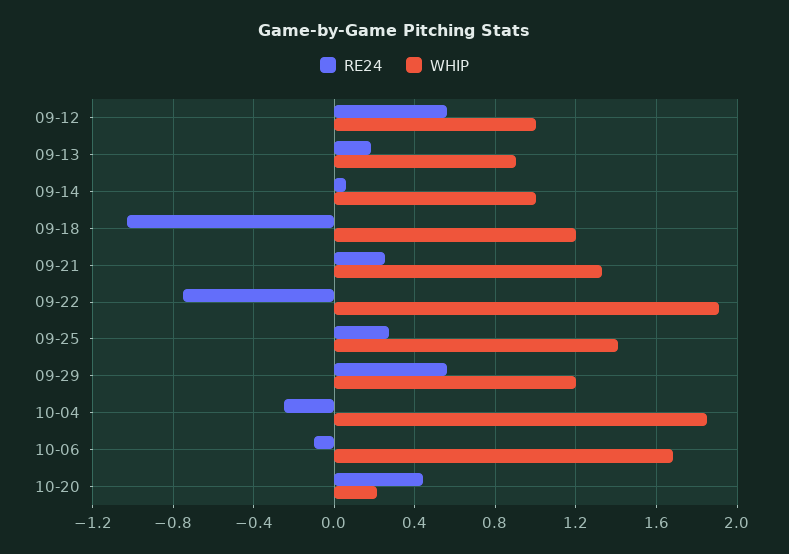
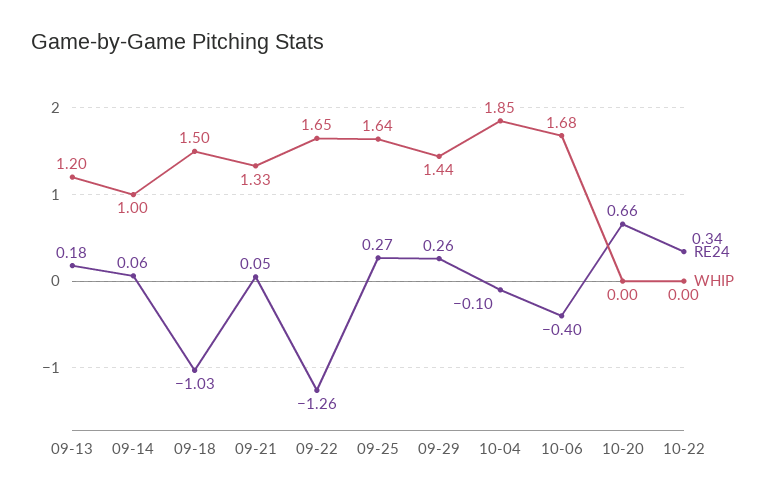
RE24, 09-12: 0.55 -> none
WHIP, 09-12: 1 -> none
WHIP, 09-13: 0.9 -> 1.2
WHIP, 09-18: 1.2 -> 1.5
RE24, 09-21: 0.25 -> 0.05
RE24, 09-22: -0.75 -> -1.26
WHIP, 09-22: 1.9 -> 1.65
WHIP, 09-25: 1.4 -> 1.64
RE24, 09-29: 0.55 -> 0.26
WHIP, 09-29: 1.2 -> 1.44
RE24, 10-04: -0.25 -> -0.1
RE24, 10-06: -0.1 -> -0.4
RE24, 10-20: 0.45 -> 0.66
WHIP, 10-20: 0.2 -> 0
RE24, 10-22: none -> 0.34
WHIP, 10-22: none -> 0

